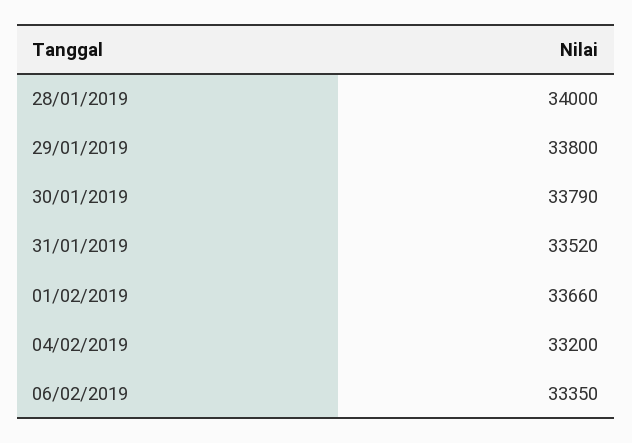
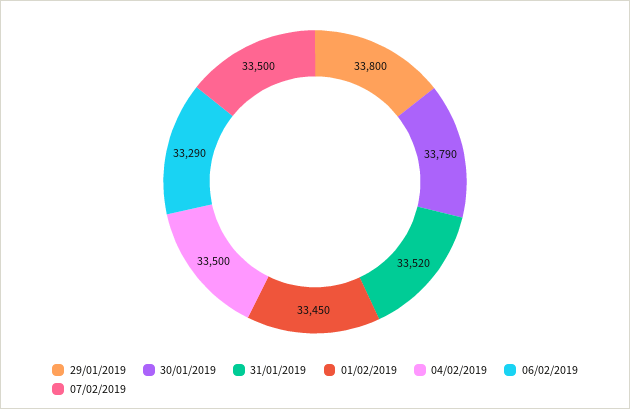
28/01/2019: 34000 -> none
01/02/2019: 33660 -> 33450
04/02/2019: 33200 -> 33500
06/02/2019: 33350 -> 33290
07/02/2019: none -> 33500

